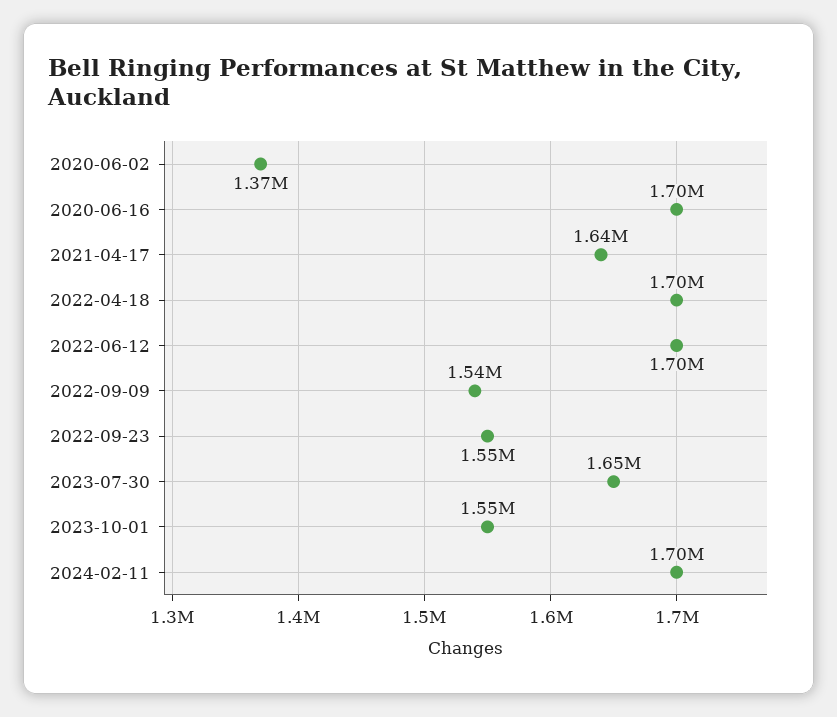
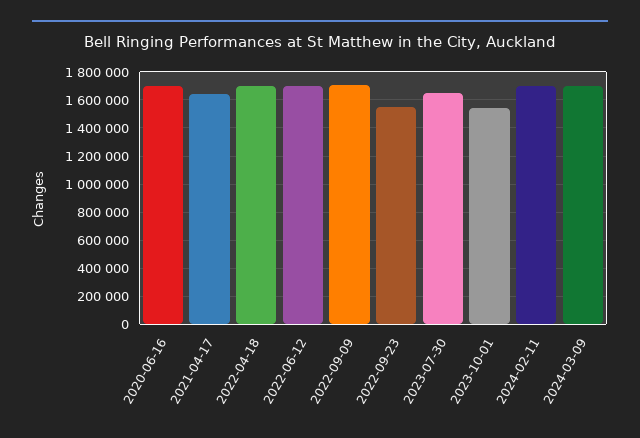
2020-06-02: 1370000 -> none
2022-09-09: 1540000 -> 1700000
2024-03-09: none -> 1700000

